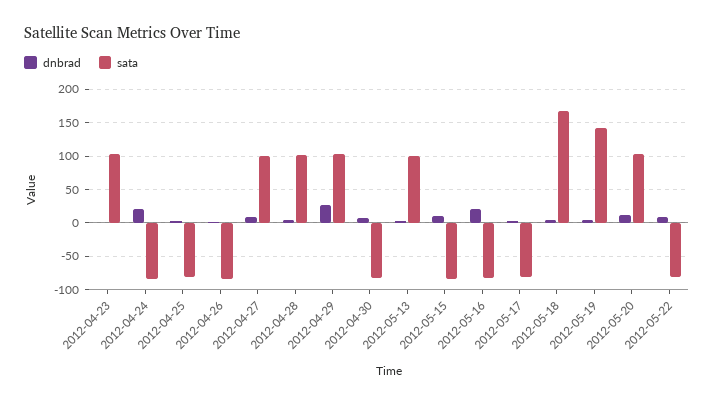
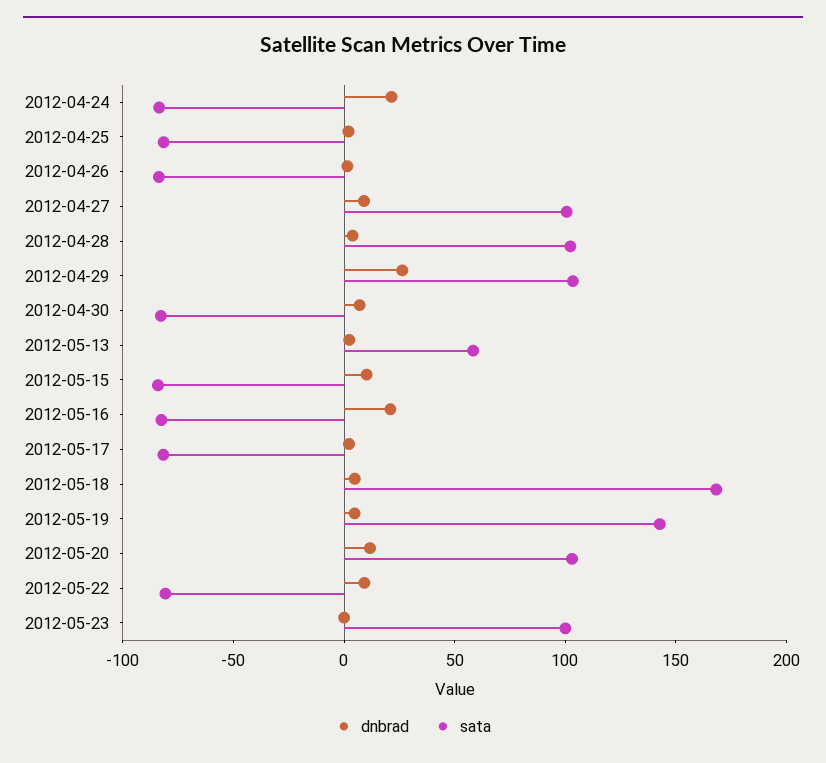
dnbrad, 2012-04-23: 0 -> none
sata, 2012-04-23: 100 -> none
sata, 2012-05-13: 100 -> 60
dnbrad, 2012-05-23: none -> 0
sata, 2012-05-23: none -> 100

